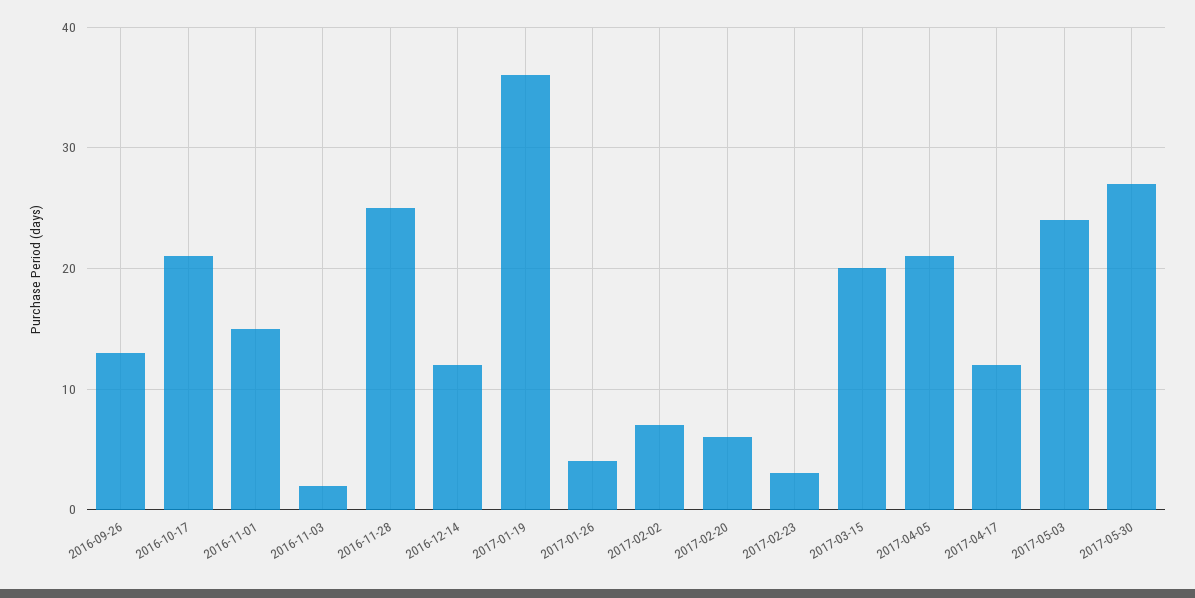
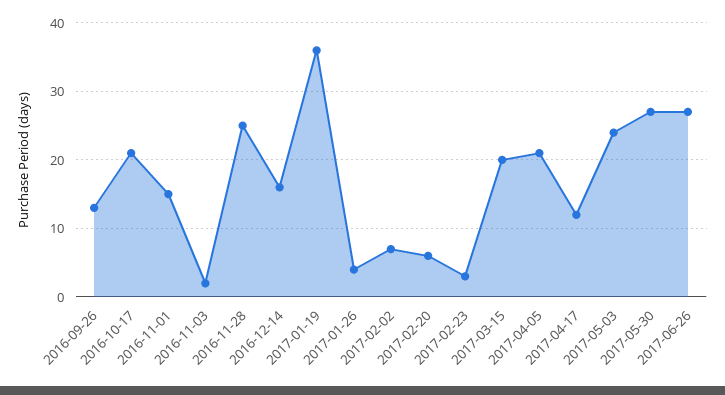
2016-12-14: 12 -> 16
2017-06-26: none -> 27

